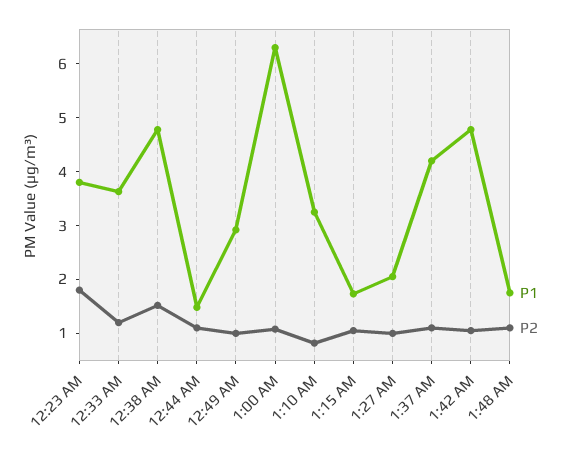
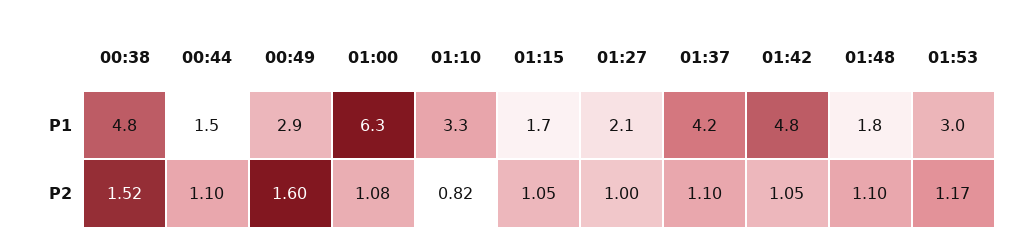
P1, 12:23 AM: 3.8 -> none
P2, 12:23 AM: 1.8 -> none
P1, 12:33 AM: 3.6 -> none
P2, 12:33 AM: 1.2 -> none
P2, 12:49 AM: 1 -> 1.6
P1, 01:53: none -> 3
P2, 01:53: none -> 1.17

